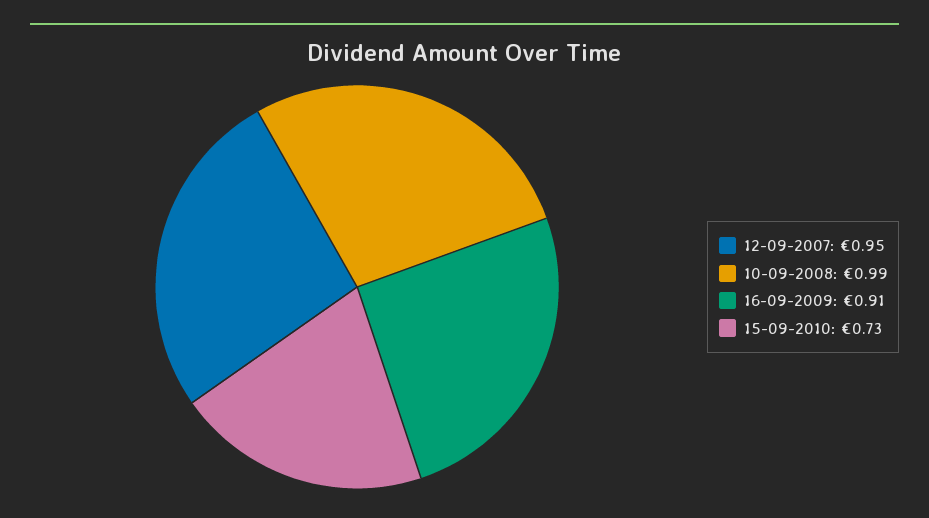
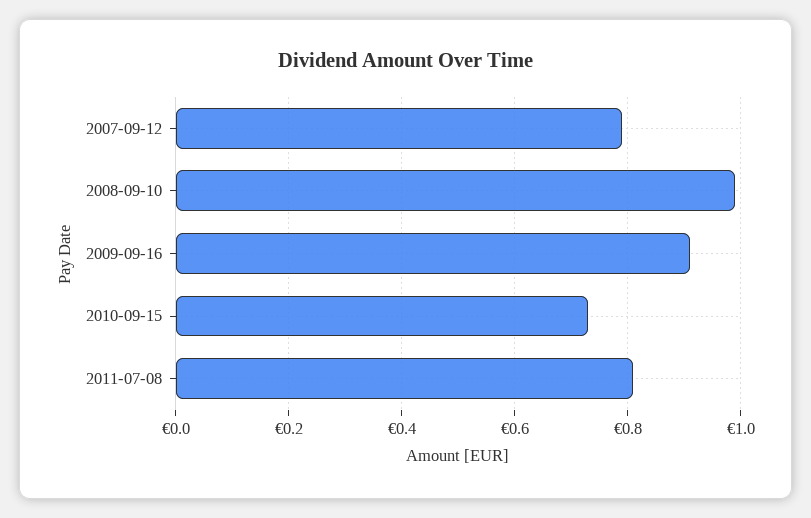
12-09-2007: 0.95 -> 0.8
2011-07-08: none -> 0.8

